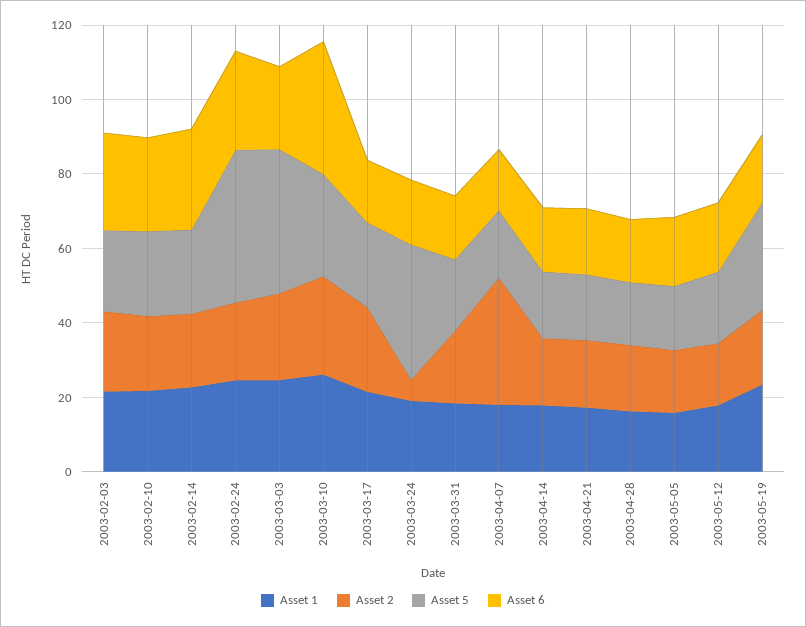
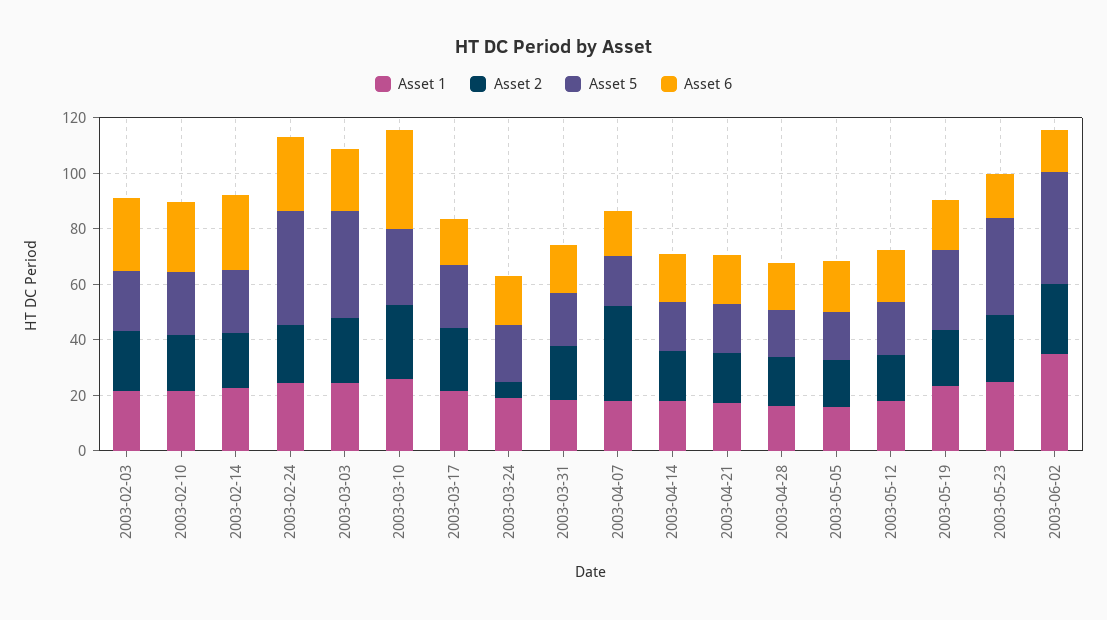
Asset 5, 2003-03-24: 35 -> 20
Asset 1, 2003-05-23: none -> 25
Asset 2, 2003-05-23: none -> 25
Asset 5, 2003-05-23: none -> 35
Asset 6, 2003-05-23: none -> 15
Asset 1, 2003-06-02: none -> 35
Asset 2, 2003-06-02: none -> 25
Asset 5, 2003-06-02: none -> 40
Asset 6, 2003-06-02: none -> 15

